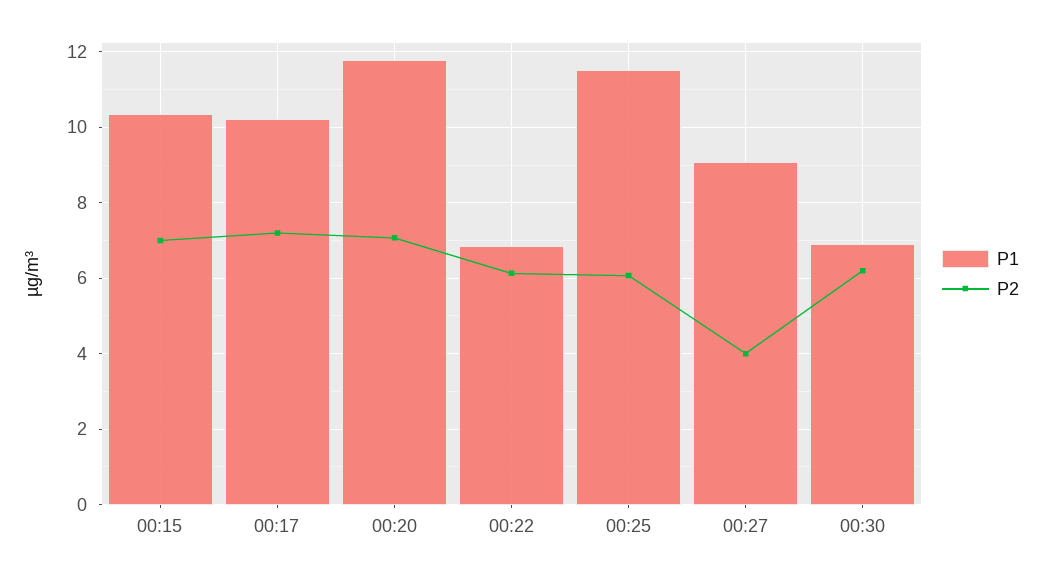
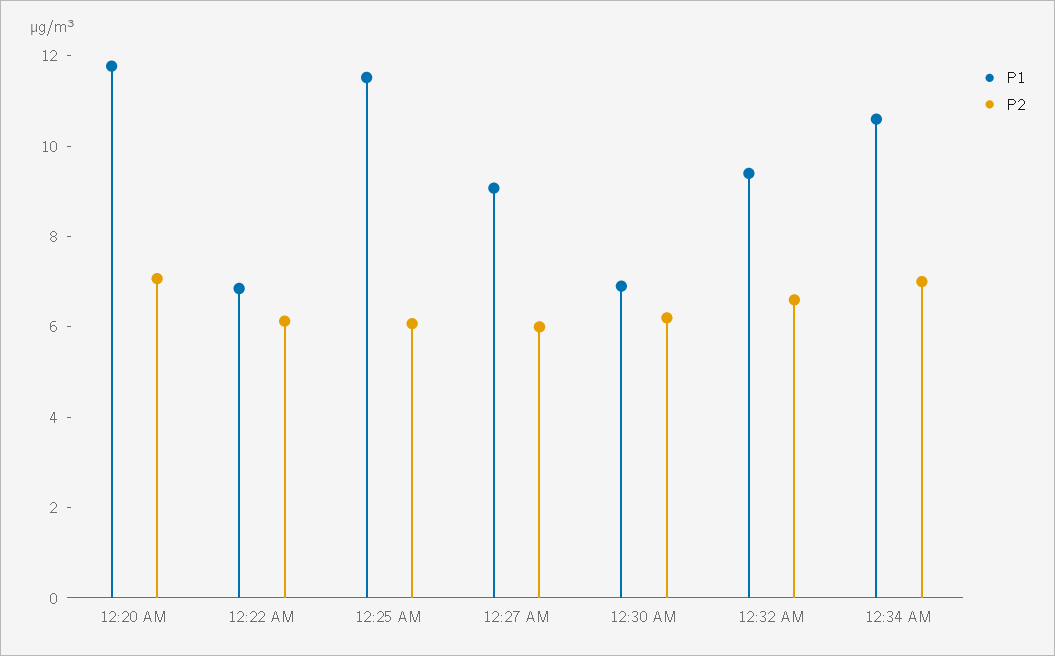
P1, 00:15: 10.4 -> none
P2, 00:15: 7 -> none
P1, 00:17: 10.2 -> none
P2, 00:17: 7.2 -> none
P2, 00:27: 4 -> 6
P1, 12:32 AM: none -> 9.5
P2, 12:32 AM: none -> 6.5
P1, 12:34 AM: none -> 10.5
P2, 12:34 AM: none -> 7

